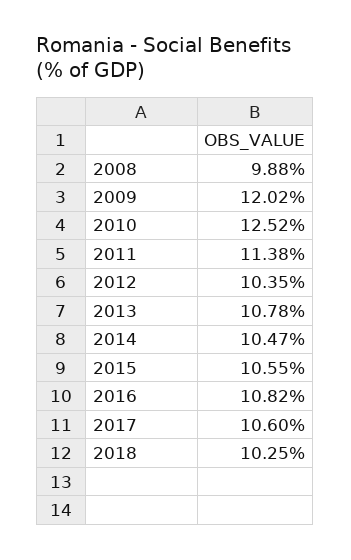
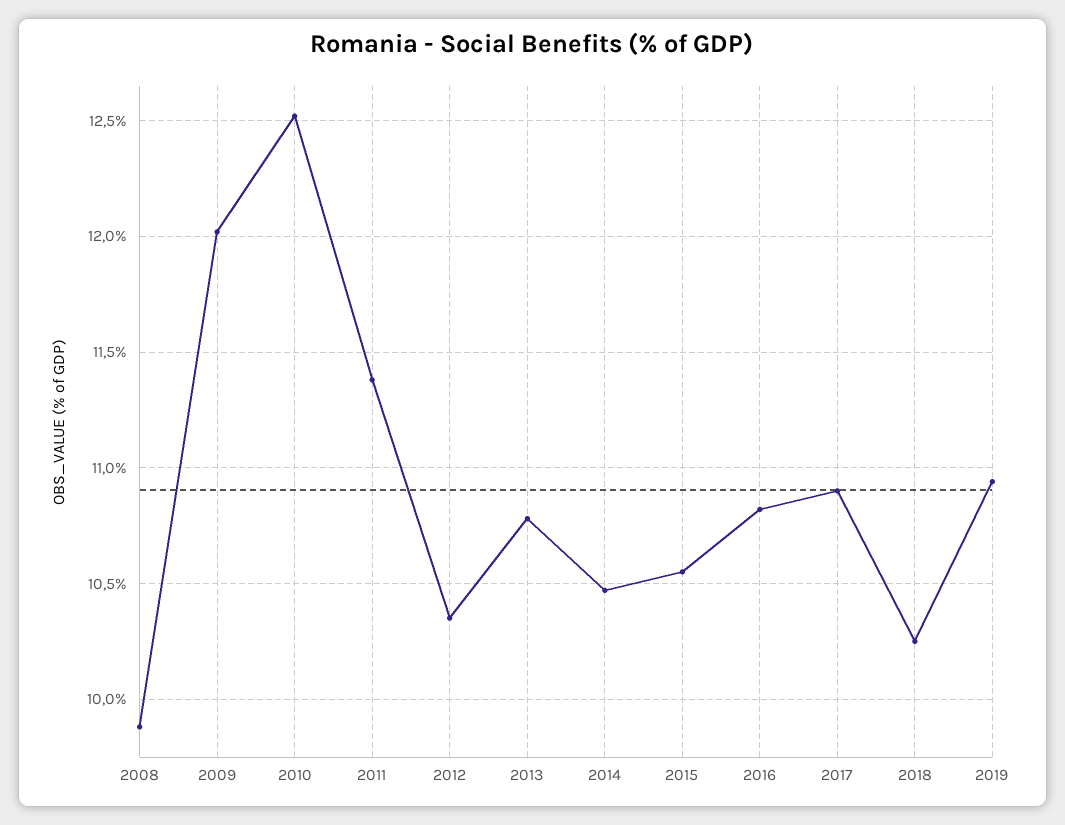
2017: 10.6 -> 10.9
2019: none -> 10.95

